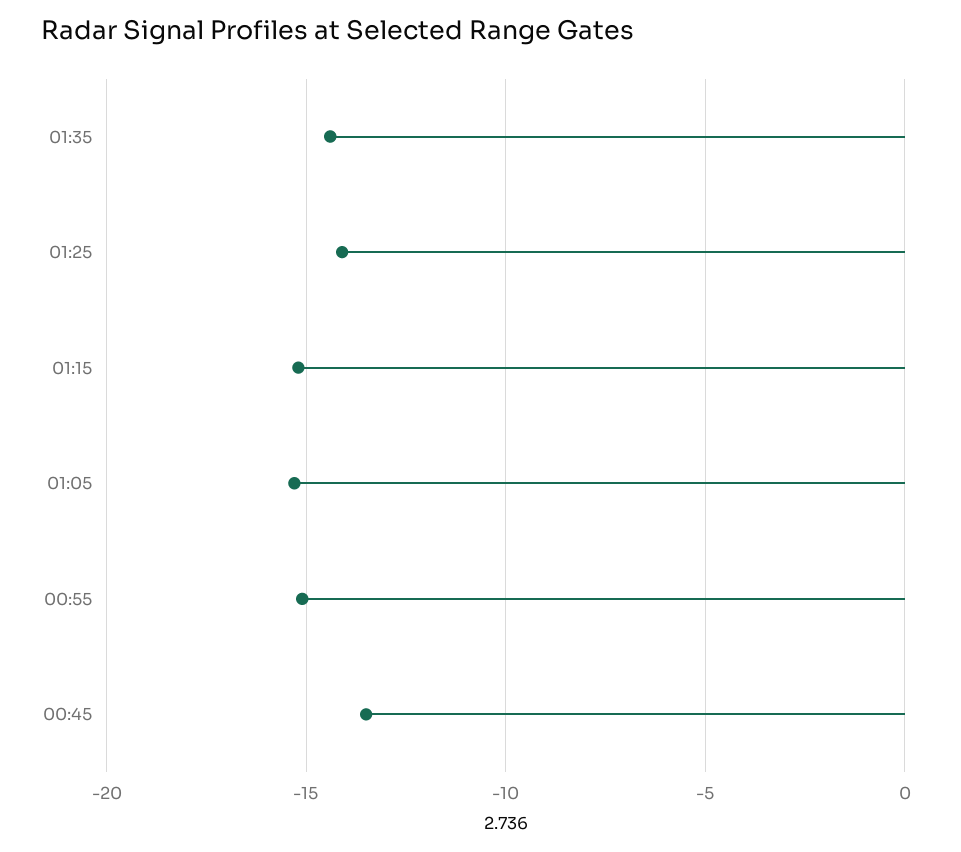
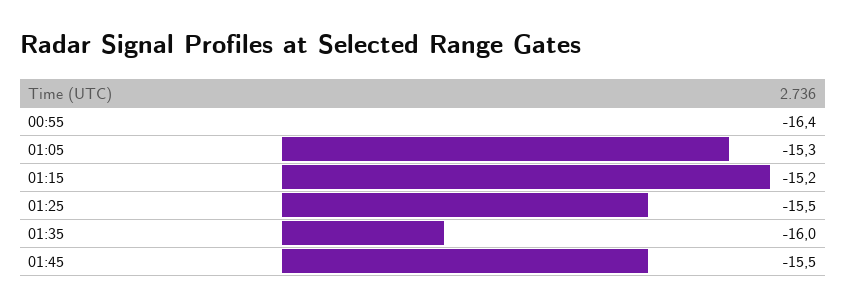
01:35: -14.5 -> -16
01:25: -14 -> -15.5
00:55: -15 -> -16.4
00:45: -13.5 -> none
01:45: none -> -15.5

